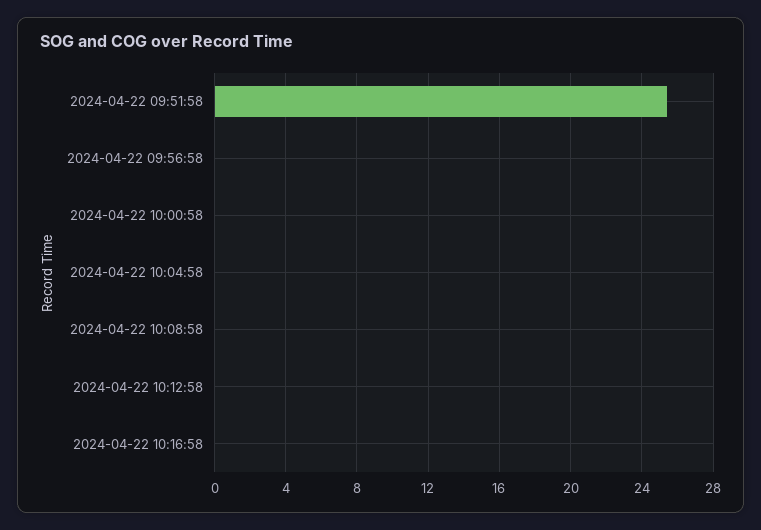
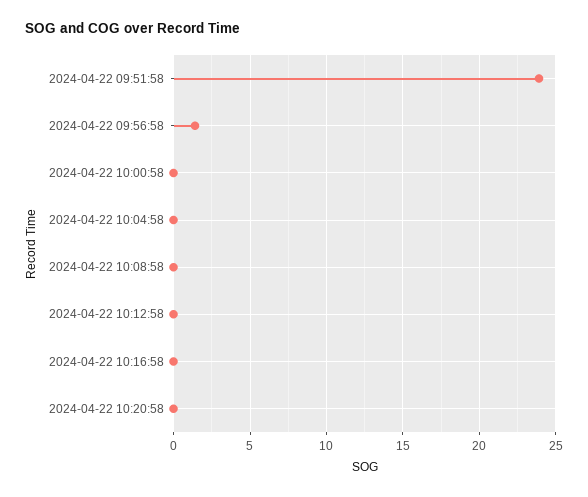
2024-04-22 09:51:58: 25.5 -> 24
2024-04-22 09:56:58: 0 -> 1.5
2024-04-22 10:20:58: none -> 0

